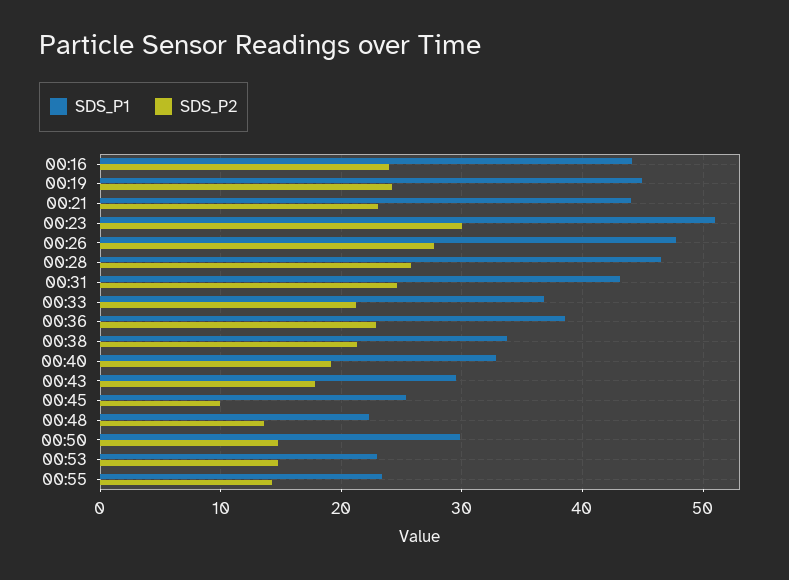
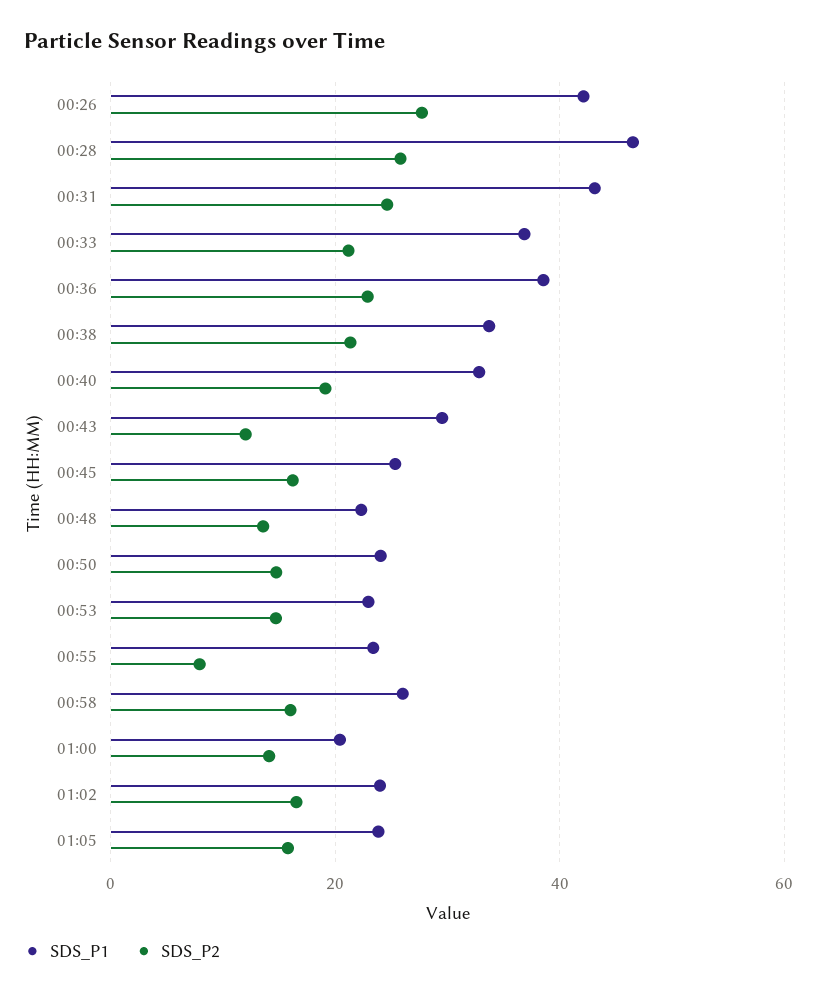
SDS_P1, 00:16: 44 -> none
SDS_P2, 00:16: 24 -> none
SDS_P1, 00:19: 45 -> none
SDS_P2, 00:19: 24 -> none
SDS_P1, 00:21: 44 -> none
SDS_P2, 00:21: 23 -> none
SDS_P1, 00:23: 51 -> none
SDS_P2, 00:23: 30 -> none
SDS_P1, 00:26: 48 -> 42
SDS_P2, 00:43: 18 -> 12
SDS_P2, 00:45: 10 -> 16
SDS_P1, 00:50: 30 -> 24
SDS_P2, 00:55: 14 -> 8
SDS_P1, 00:58: none -> 26
SDS_P2, 00:58: none -> 16
SDS_P1, 01:00: none -> 20
SDS_P2, 01:00: none -> 14
SDS_P1, 01:02: none -> 24
SDS_P2, 01:02: none -> 16
SDS_P1, 01:05: none -> 24
SDS_P2, 01:05: none -> 16

